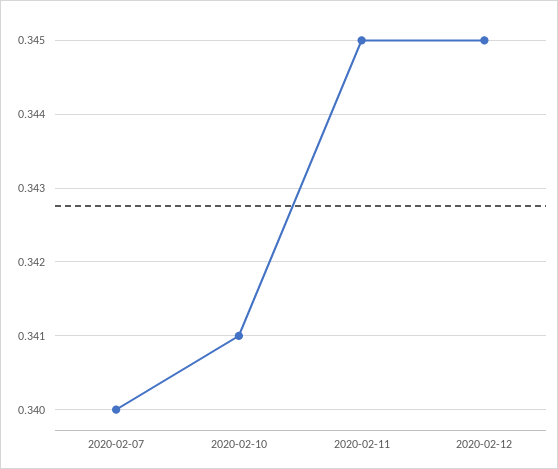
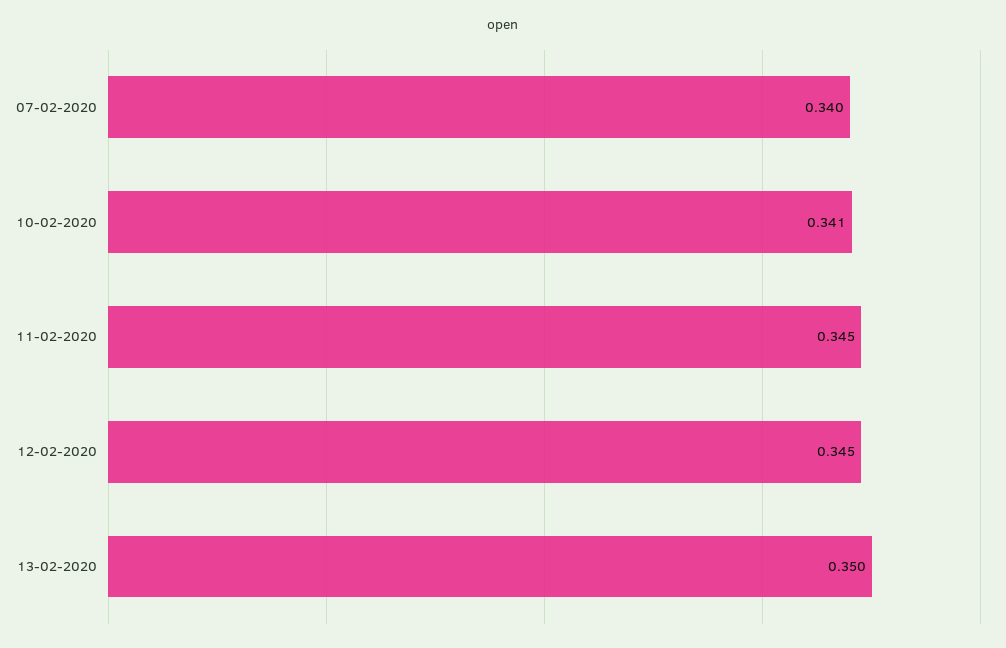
13-02-2020: none -> 0.35

